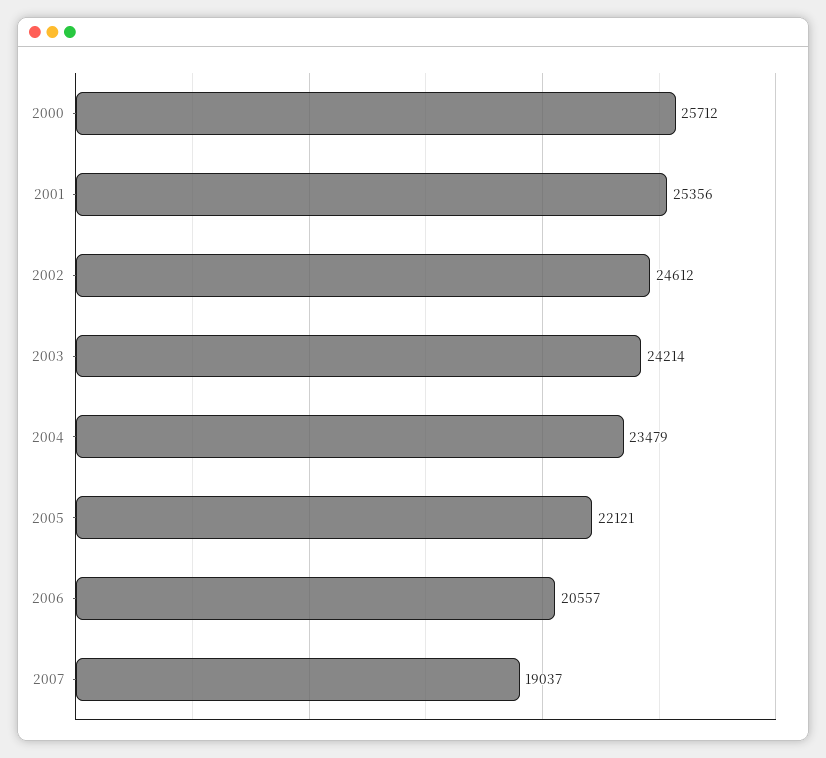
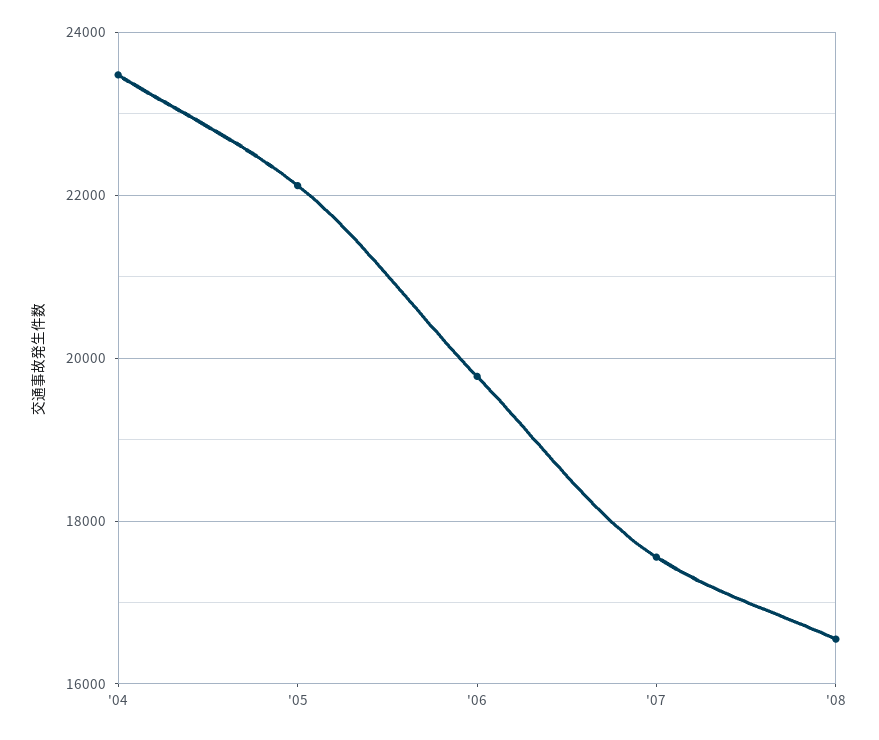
2000: 25712 -> none
2001: 25356 -> none
2002: 24612 -> none
2003: 24214 -> none
2006: 20557 -> 19800
2007: 19037 -> 17600
'08: none -> 16600

